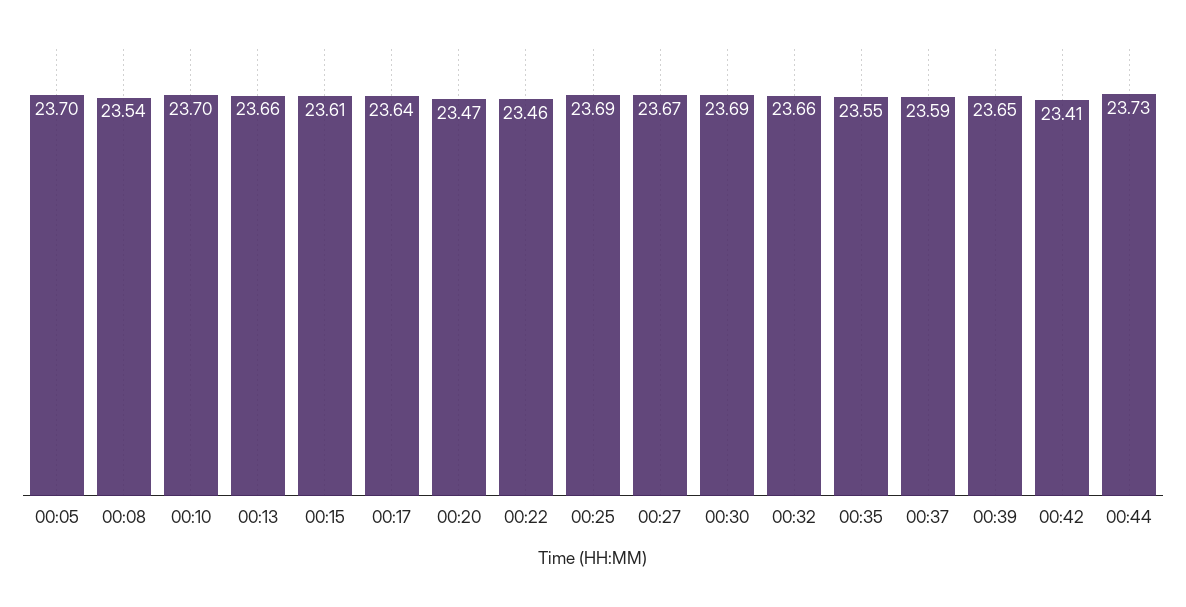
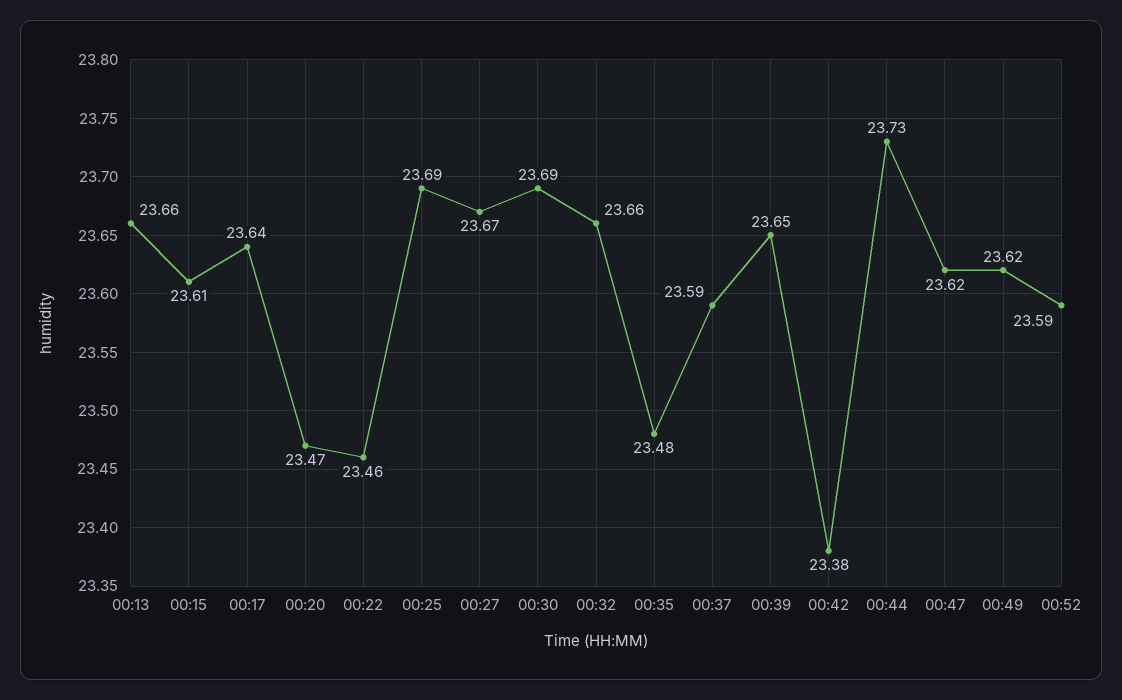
00:05: 23.7 -> none
00:08: 23.54 -> none
00:10: 23.7 -> none
00:35: 23.55 -> 23.48
00:42: 23.41 -> 23.38
00:47: none -> 23.62
00:49: none -> 23.62
00:52: none -> 23.59

